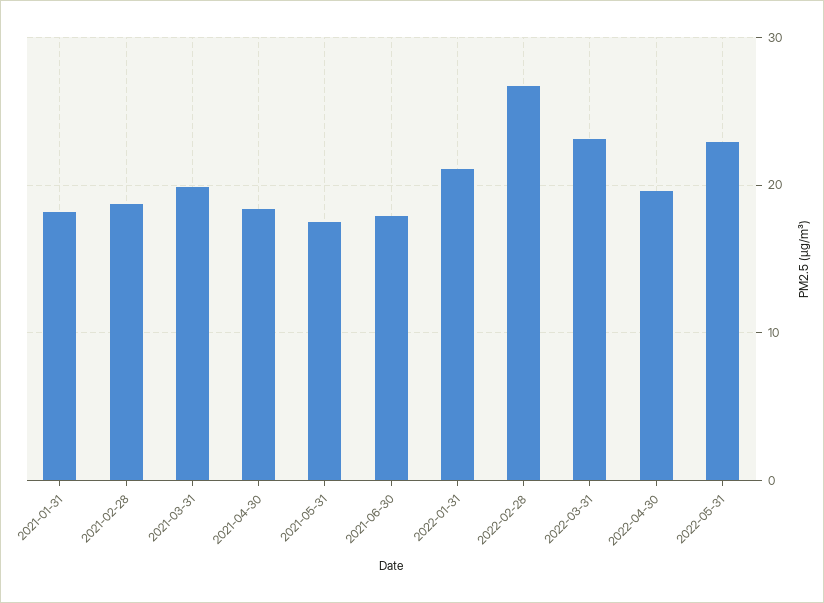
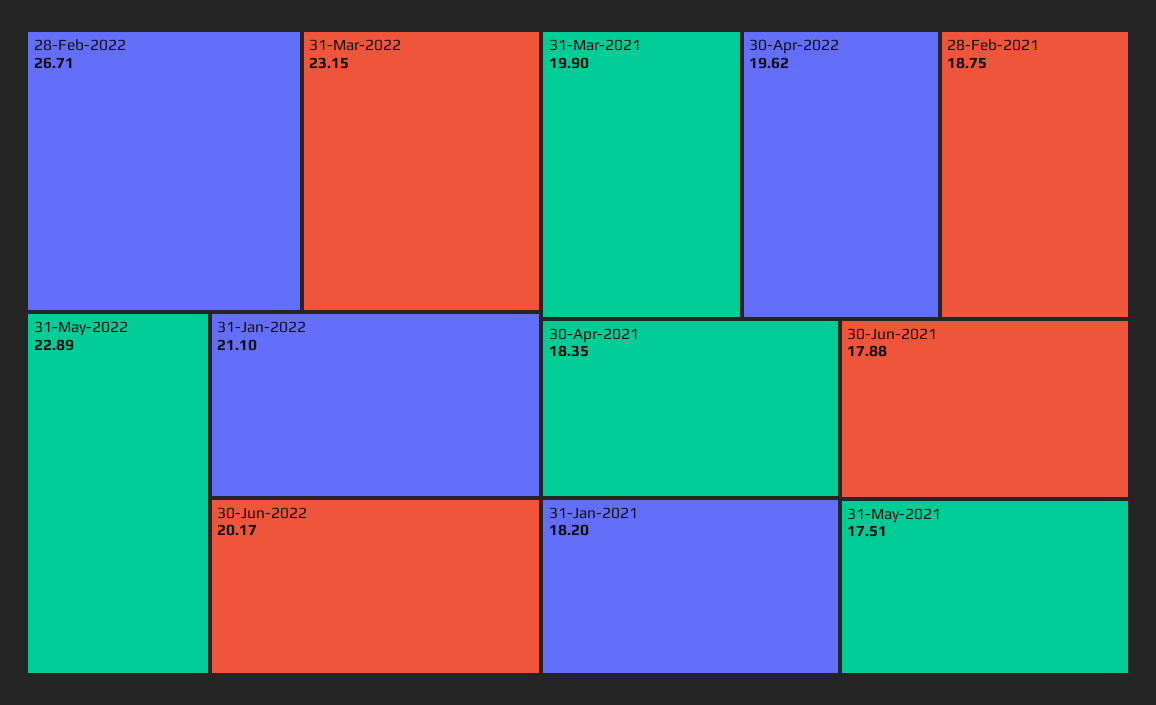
30-Jun-2022: none -> 20.17

